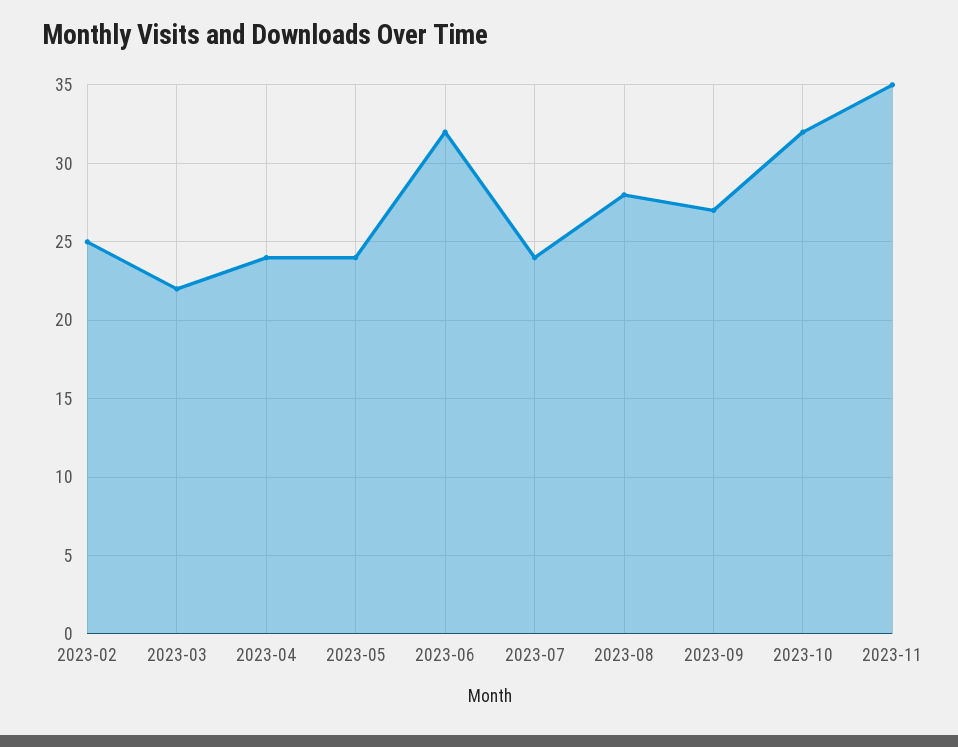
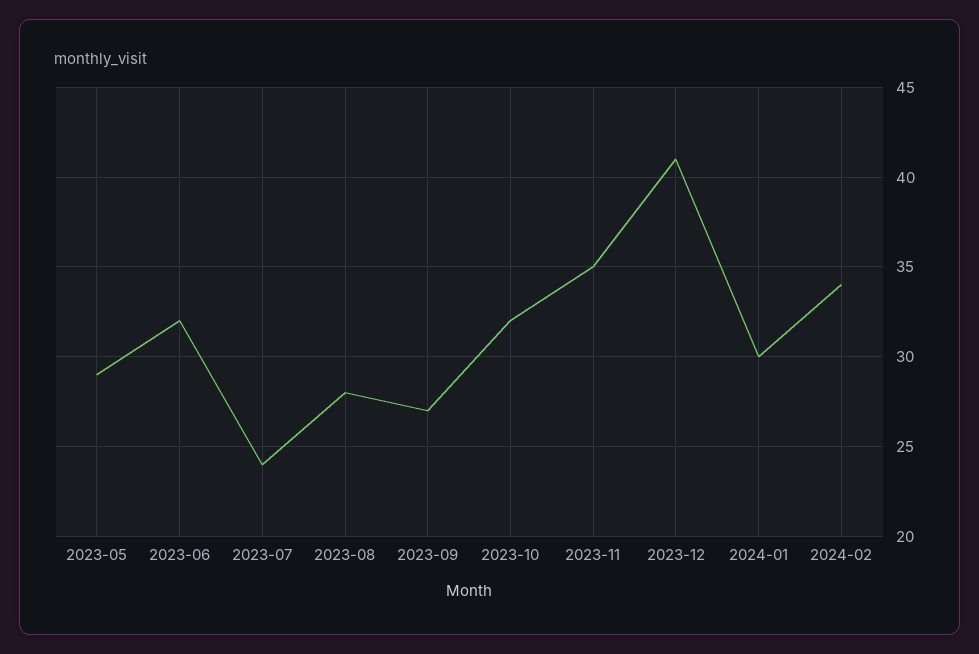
2023-02: 25 -> none
2023-03: 22 -> none
2023-04: 24 -> none
2023-05: 24 -> 29
2023-12: none -> 41
2024-01: none -> 30
2024-02: none -> 34

